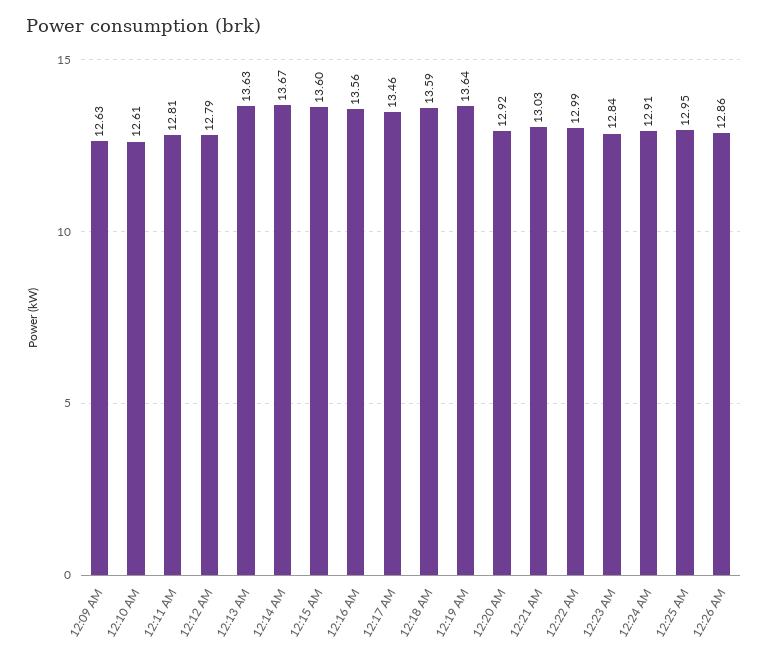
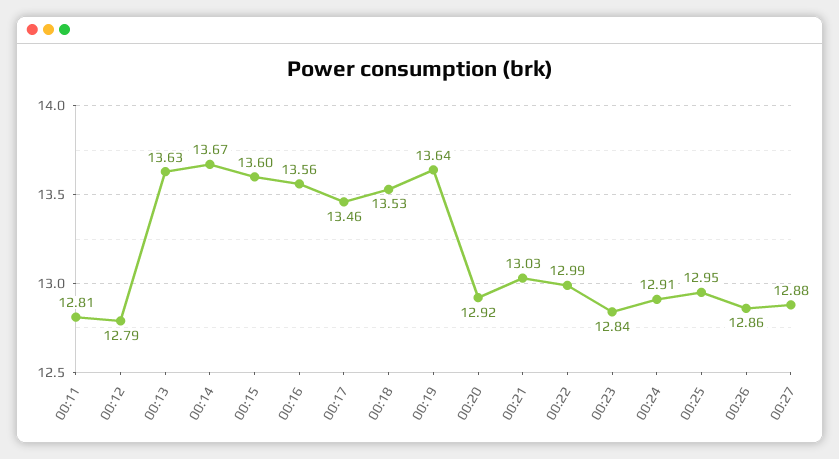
12:09 AM: 12.63 -> none
12:10 AM: 12.61 -> none
12:18 AM: 13.59 -> 13.53
00:27: none -> 12.88

